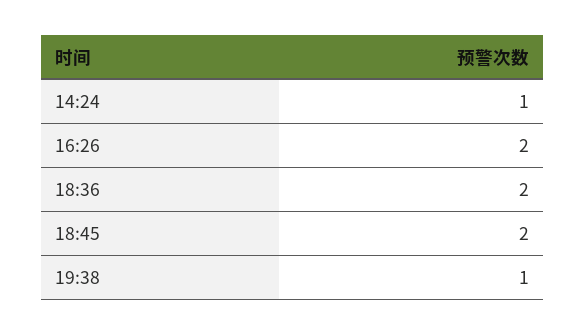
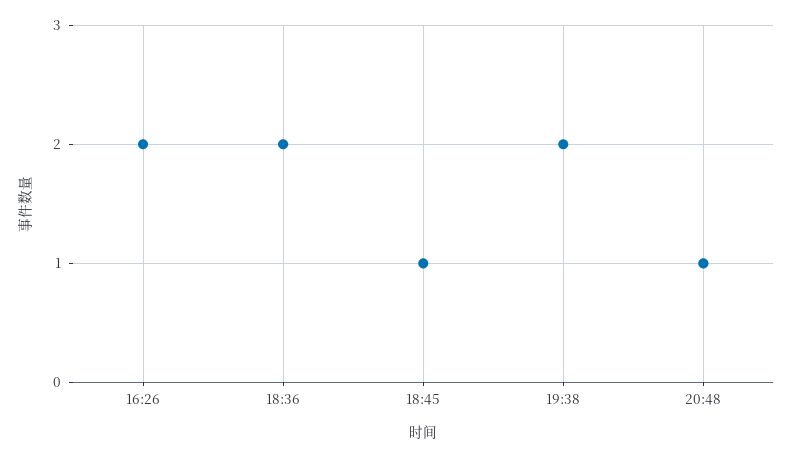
14:24: 1 -> none
18:45: 2 -> 1
19:38: 1 -> 2
20:48: none -> 1

